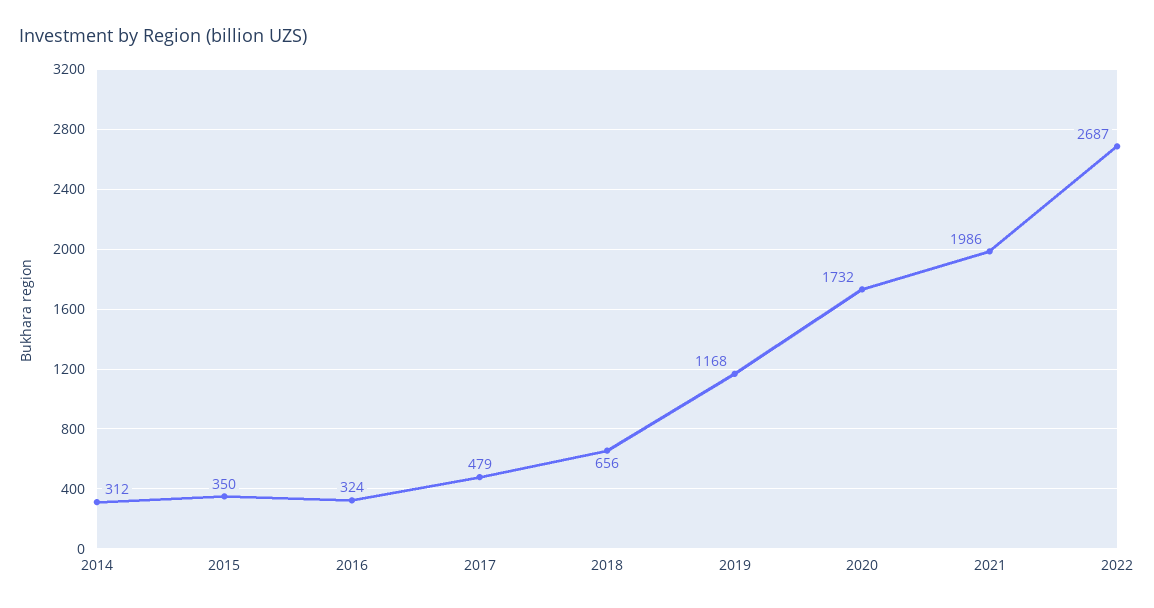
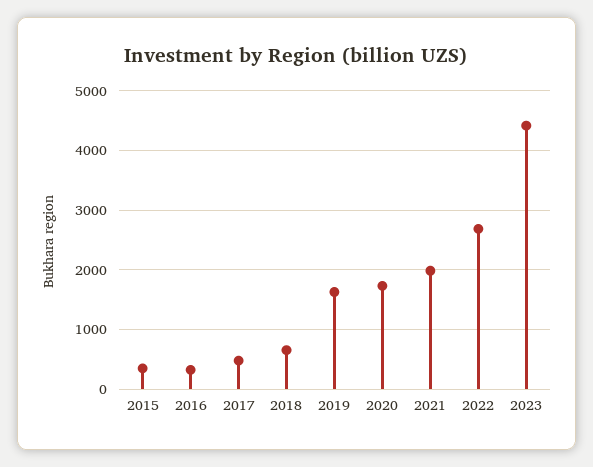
2014: 312 -> none
2019: 1168 -> 1600
2023: none -> 4400

